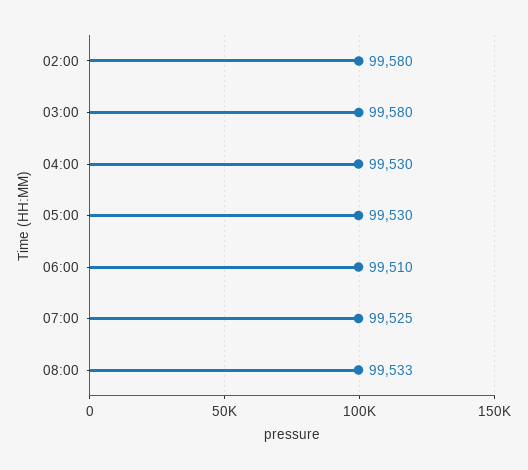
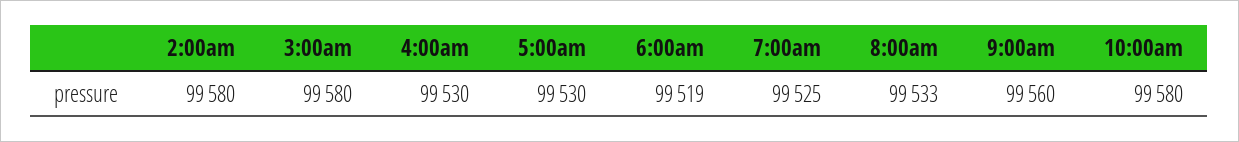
06:00: 99510 -> 99519
9:00am: none -> 99560
10:00am: none -> 99580

